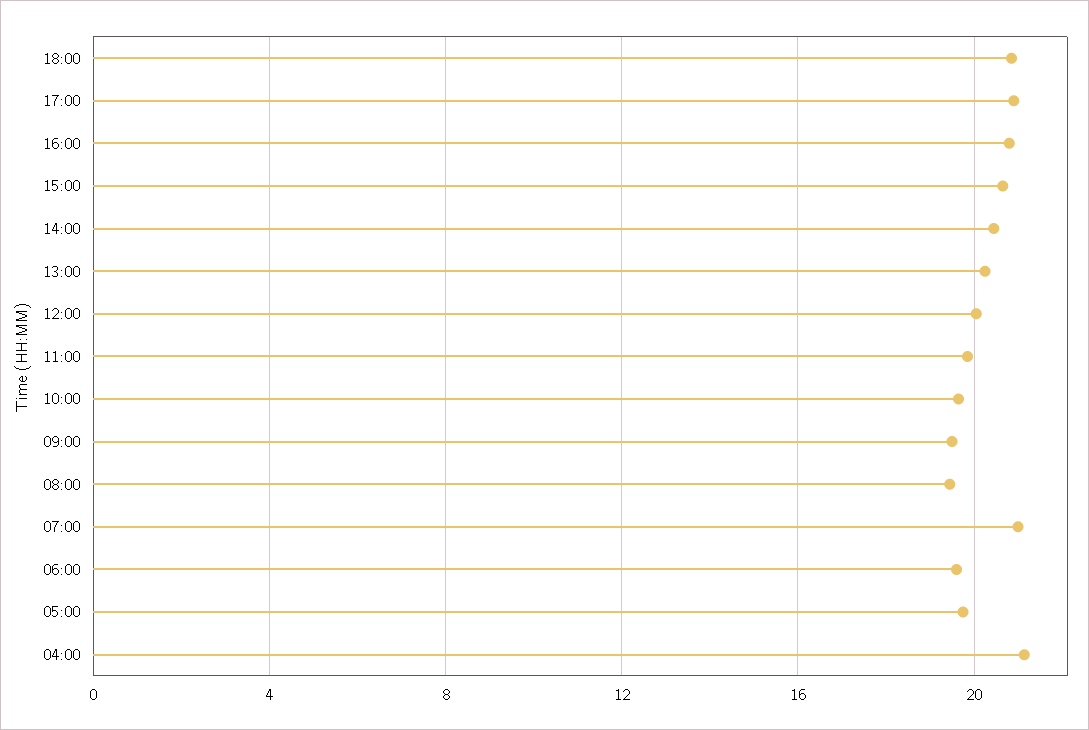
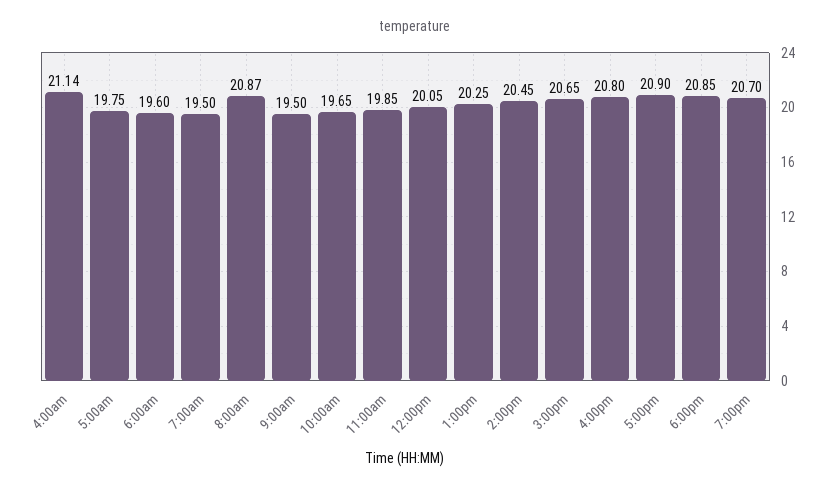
08:00: 19.5 -> 20.87
07:00: 21 -> 19.5
7:00pm: none -> 20.7

